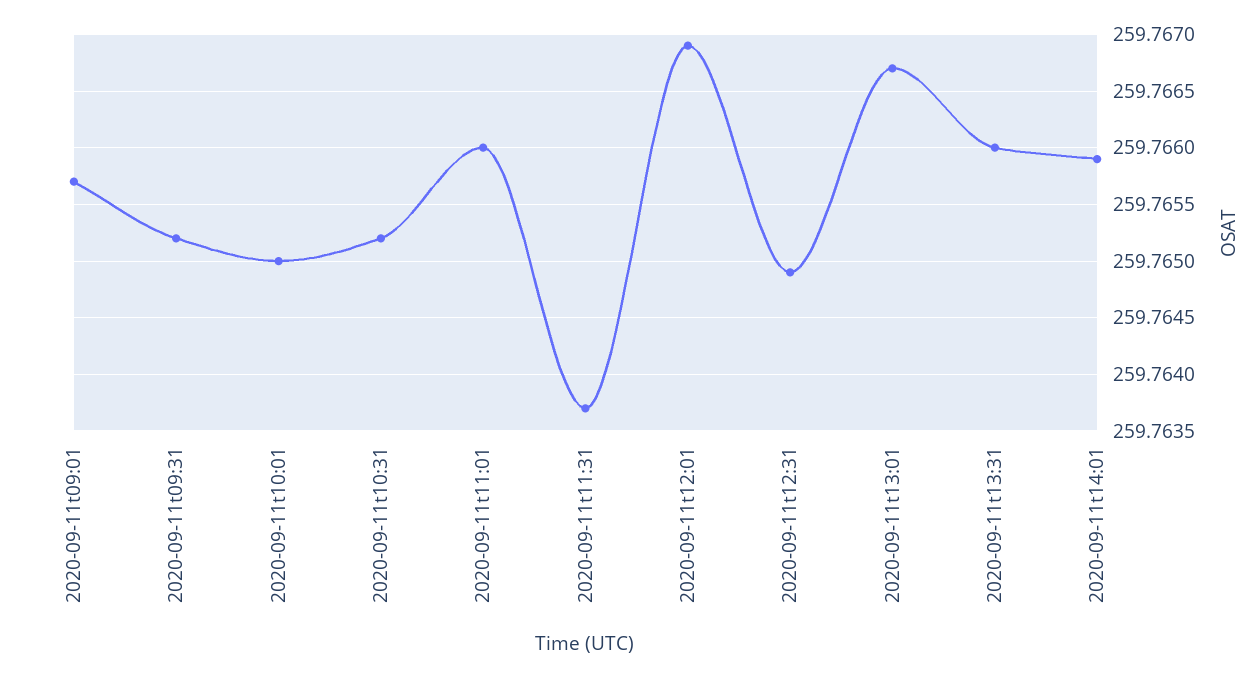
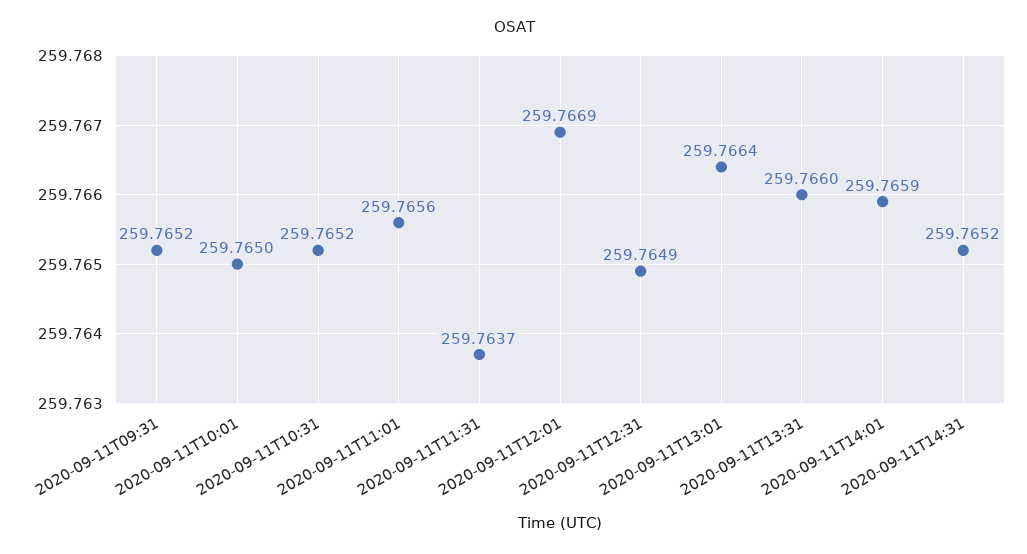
2020-09-11t09:01: 259.7657 -> none
2020-09-11t11:01: 259.766 -> 259.7656
2020-09-11t13:01: 259.7667 -> 259.7664
2020-09-11T14:31: none -> 259.7652

